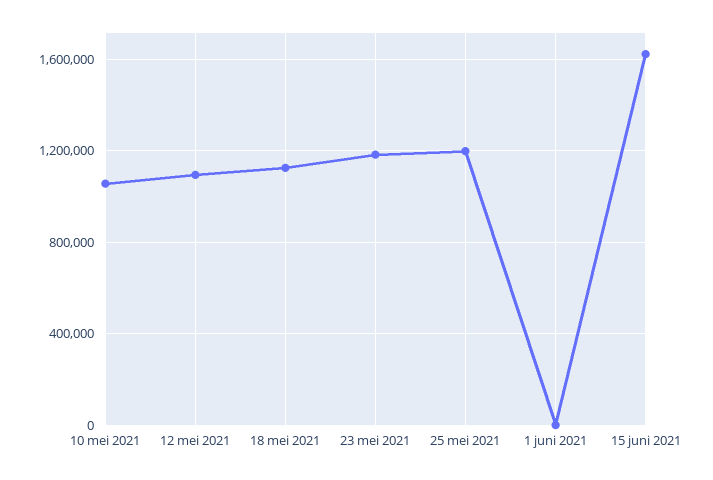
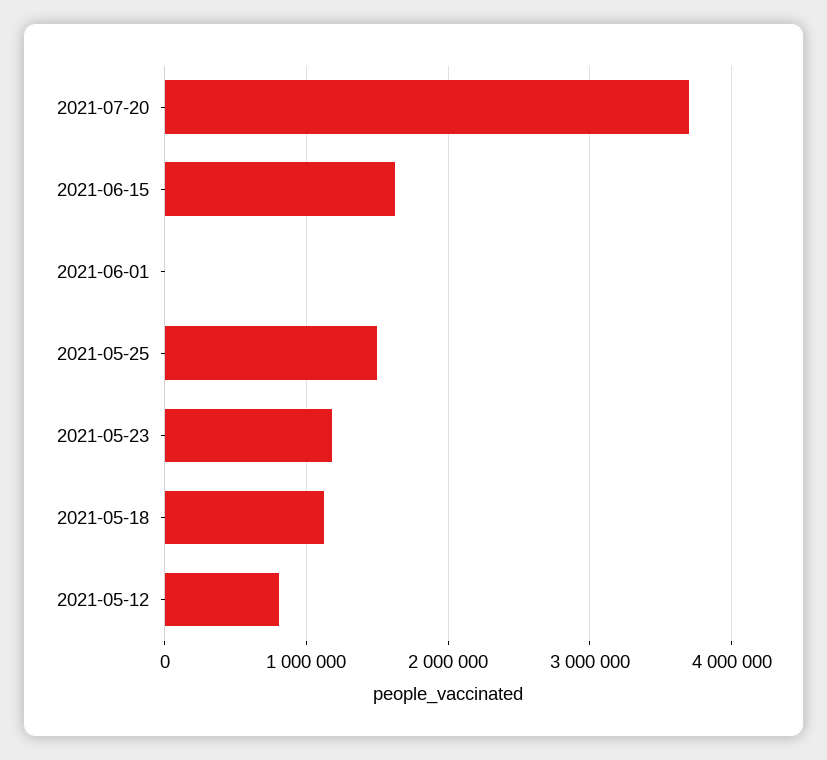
10 mei 2021: 1050000 -> none
12 mei 2021: 1100000 -> 800000
25 mei 2021: 1200000 -> 1500000
2021-07-20: none -> 3700000

